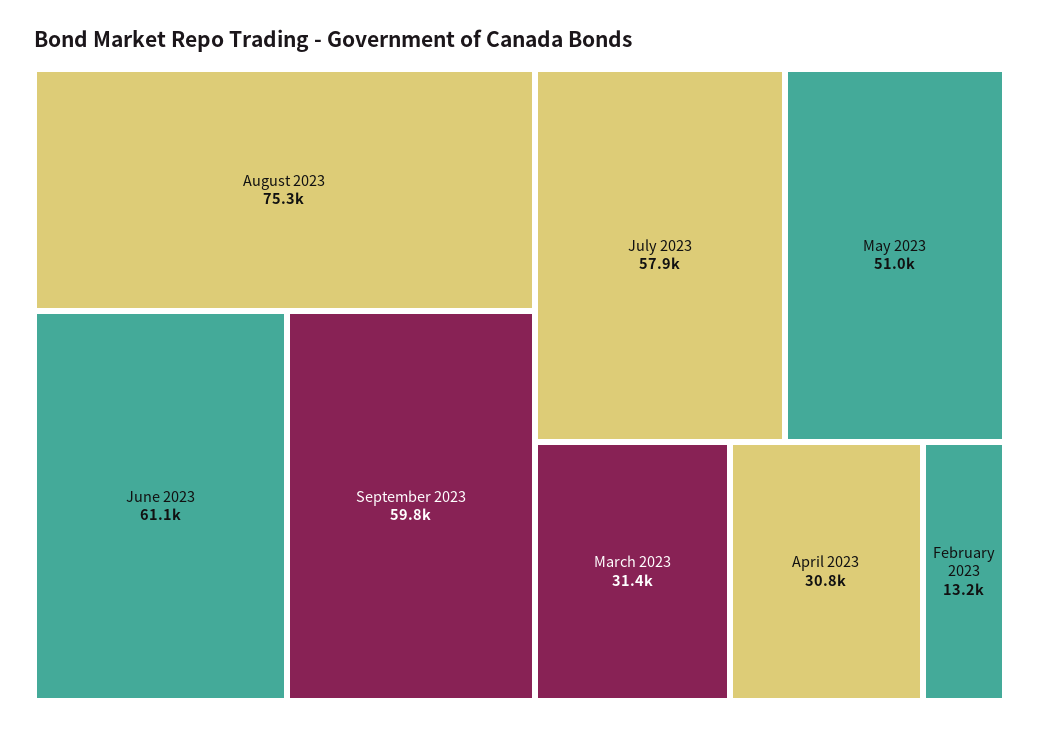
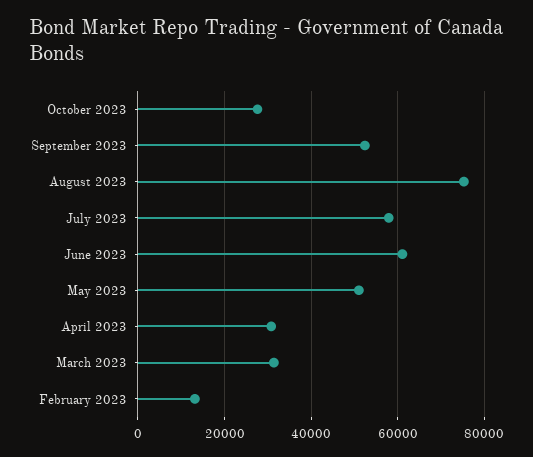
September 2023: 59800 -> 52000
October 2023: none -> 28000

